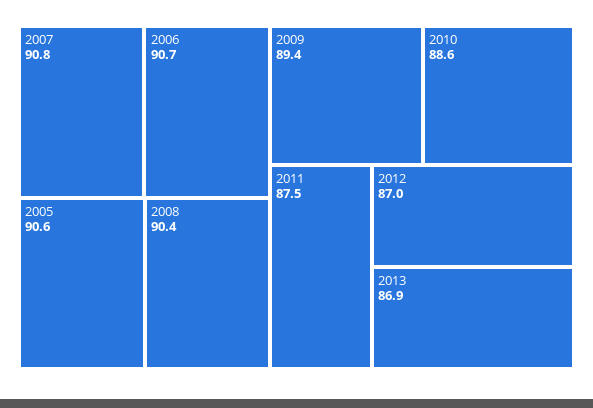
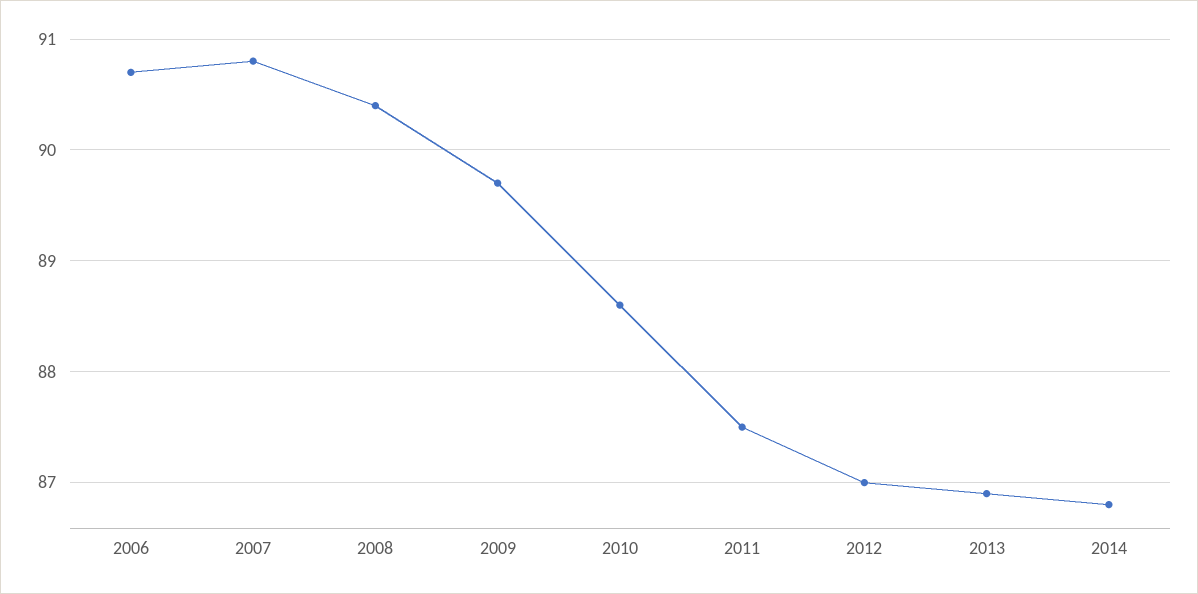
2005: 90.6 -> none
2009: 89.4 -> 89.7
2014: none -> 86.8

